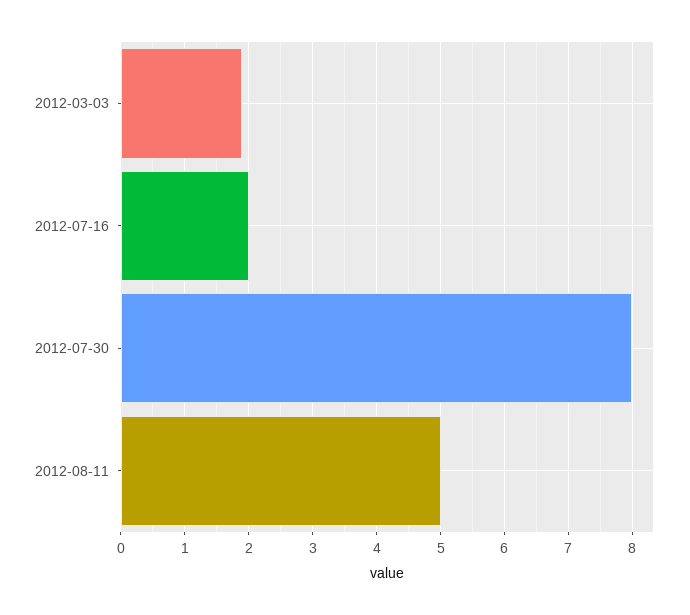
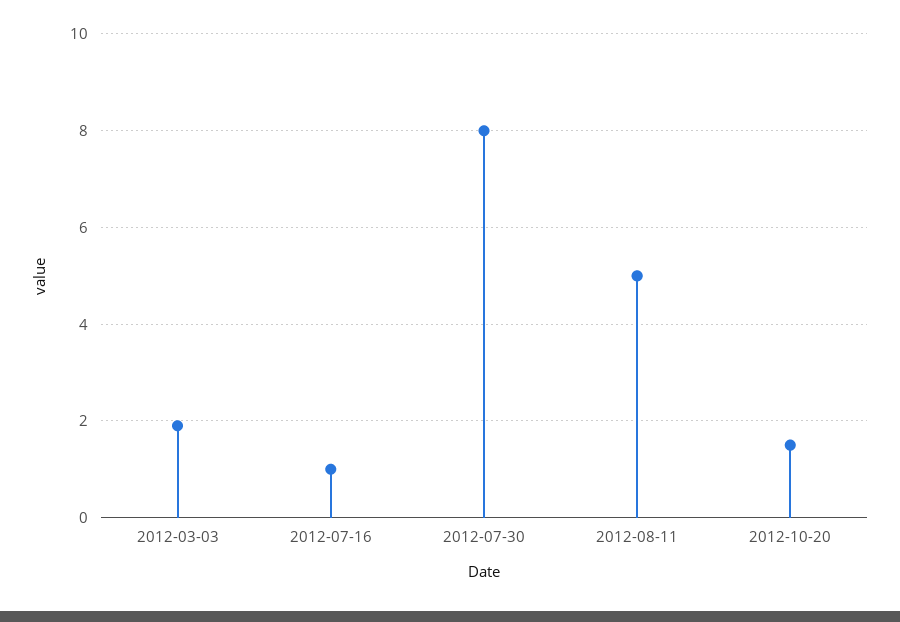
2012-07-16: 2 -> 1
2012-10-20: none -> 1.5

